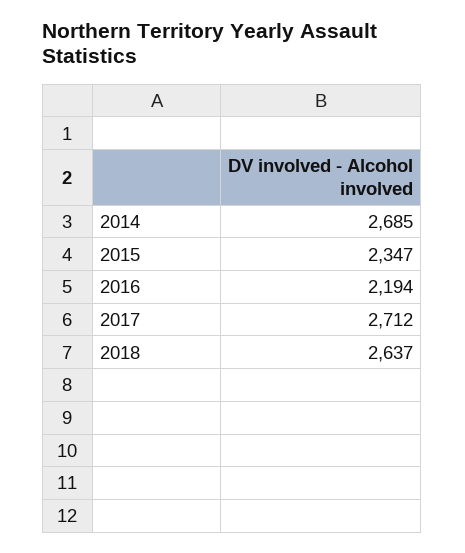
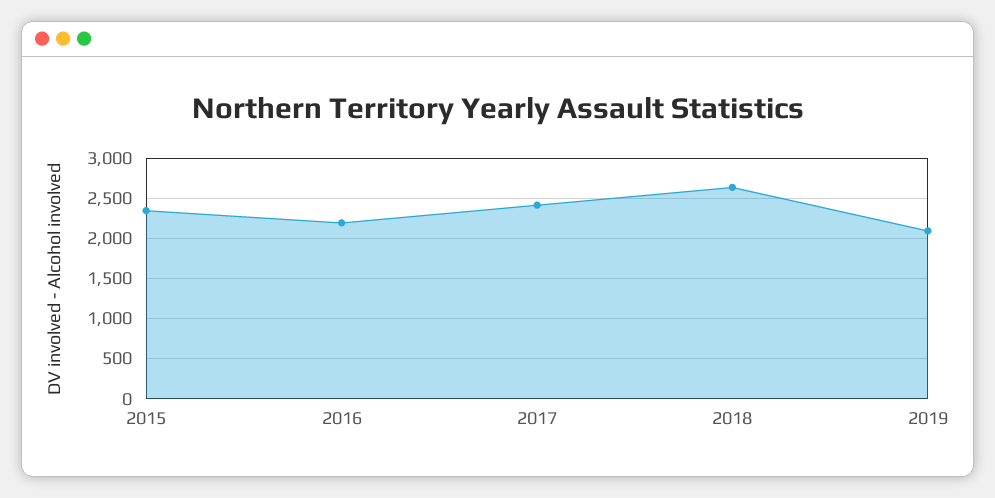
2014: 2685 -> none
2017: 2712 -> 2400
2019: none -> 2100

